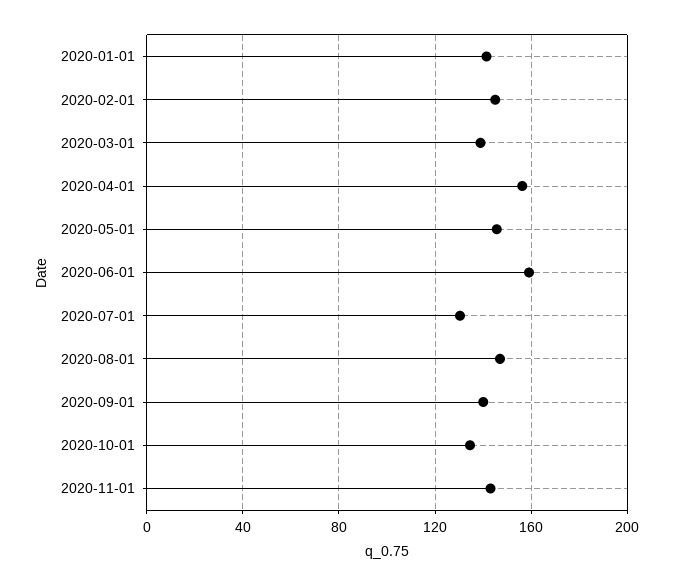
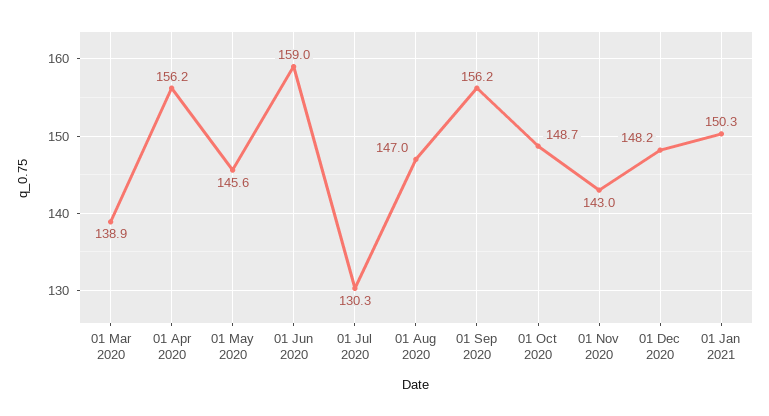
2020-01-01: 140 -> none
2020-02-01: 145 -> none
2020-09-01: 140 -> 156.2
2020-10-01: 135 -> 148.7
01 Dec 2020: none -> 148.2
01 Jan 2021: none -> 150.3

